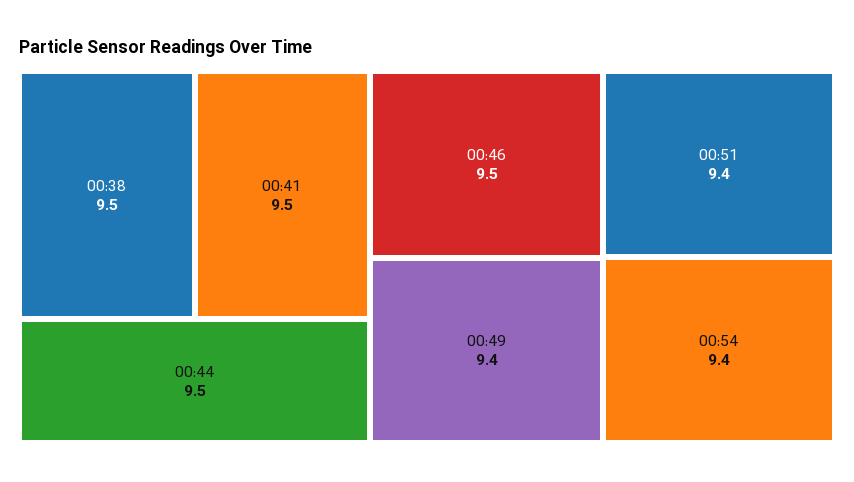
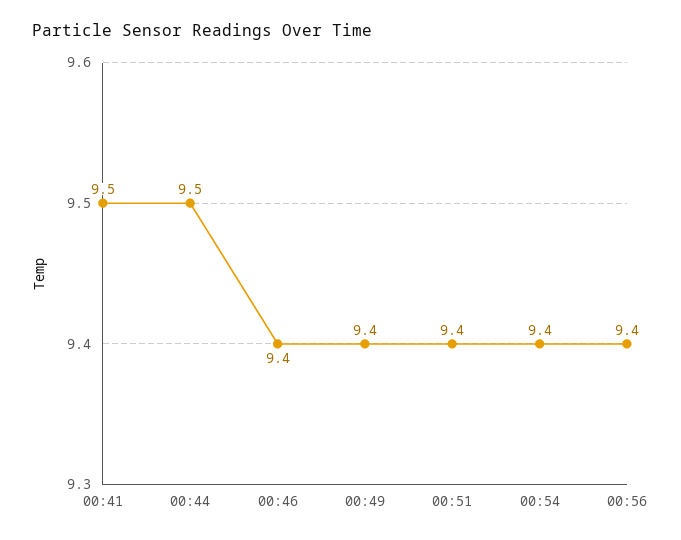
00:38: 9.5 -> none
00:46: 9.5 -> 9.4
00:56: none -> 9.4

